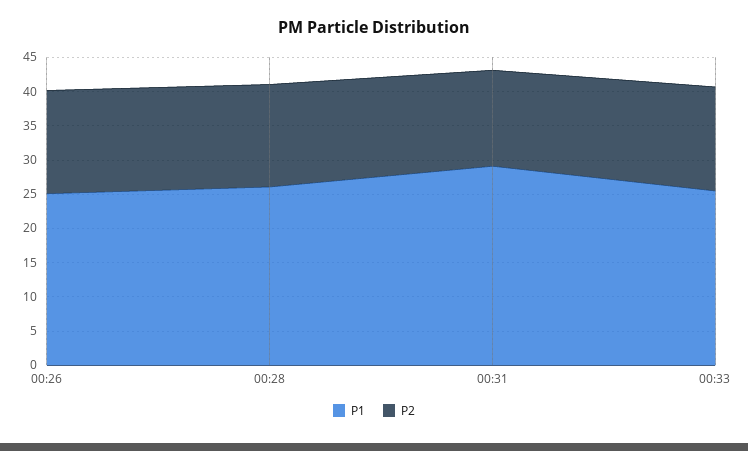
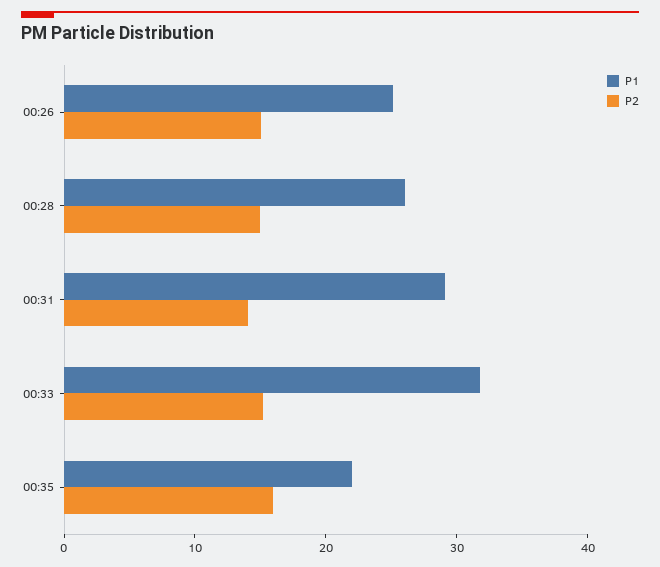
P1, 00:33: 25 -> 32
P1, 00:35: none -> 22
P2, 00:35: none -> 16

